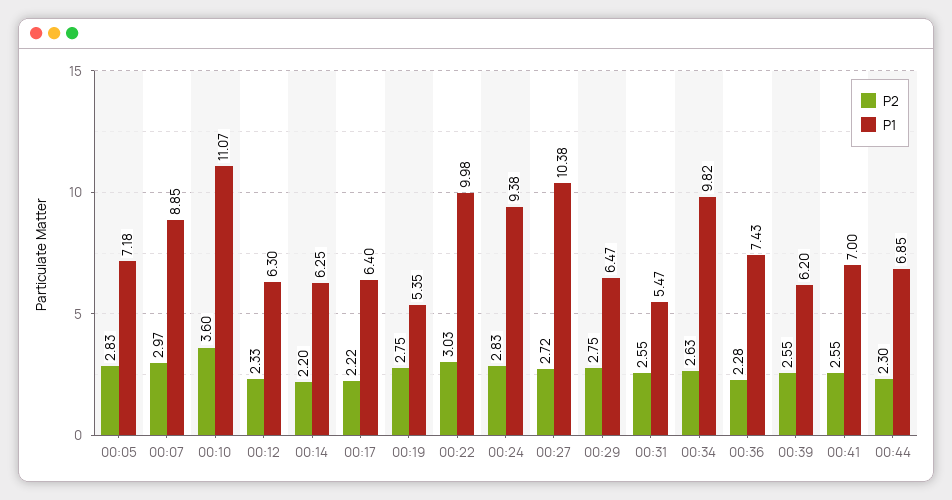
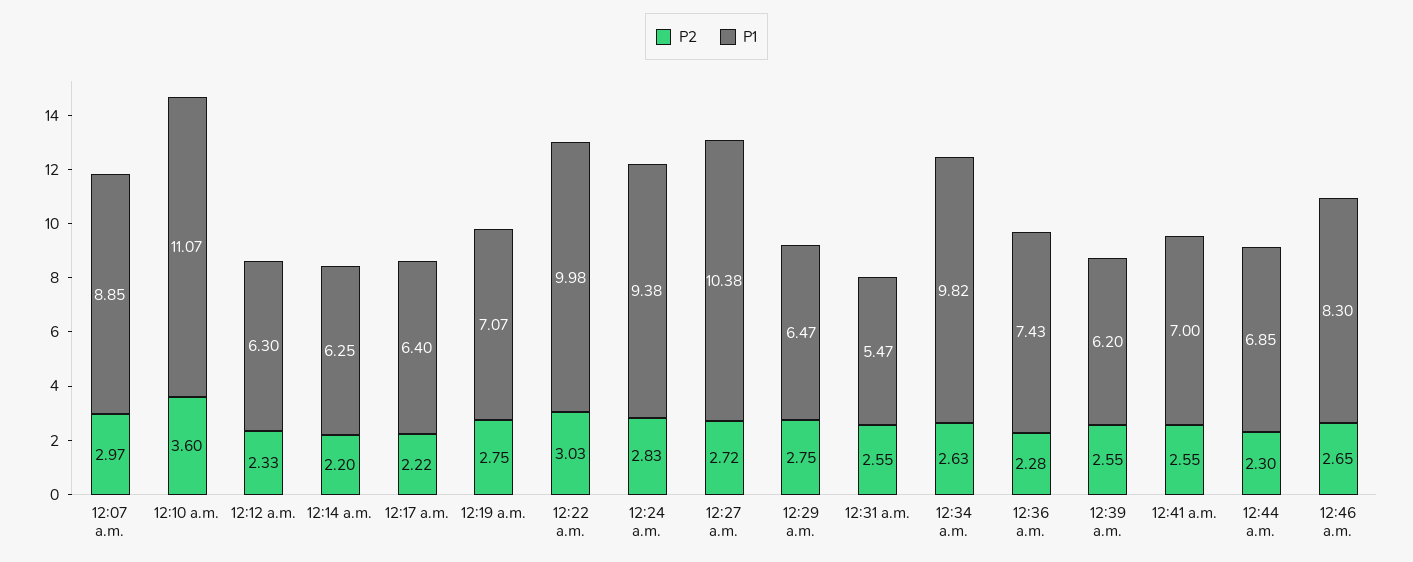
P2, 00:05: 2.83 -> none
P1, 00:05: 7.18 -> none
P1, 00:19: 5.35 -> 7.07
P2, 12:46 a.m.: none -> 2.65
P1, 12:46 a.m.: none -> 8.3

